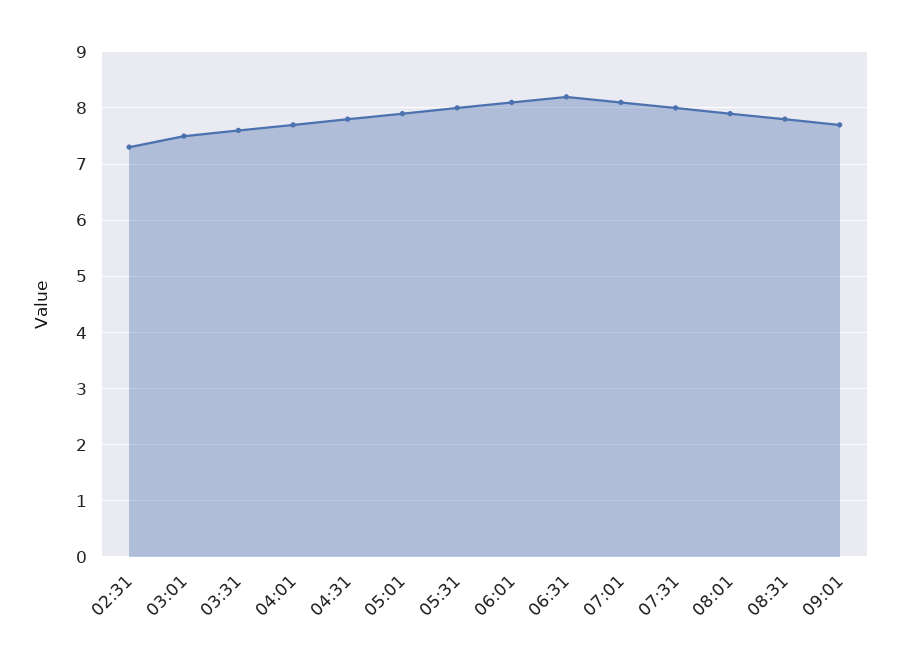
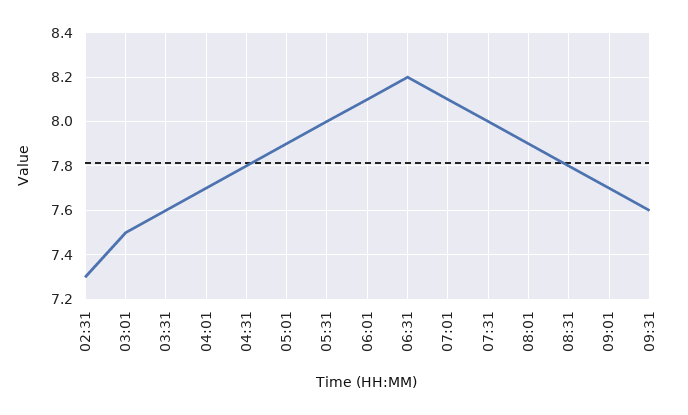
09:31: none -> 7.6

